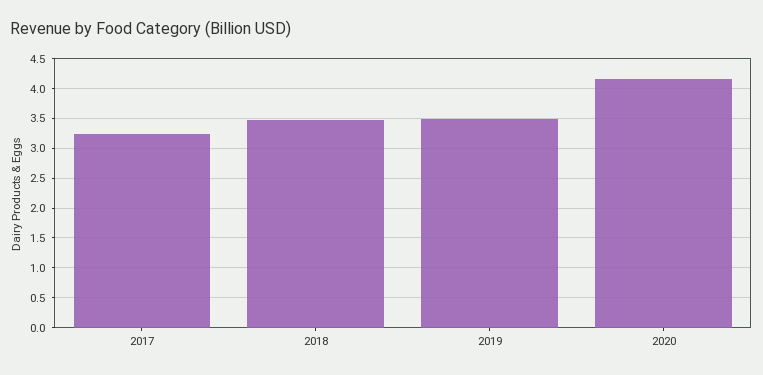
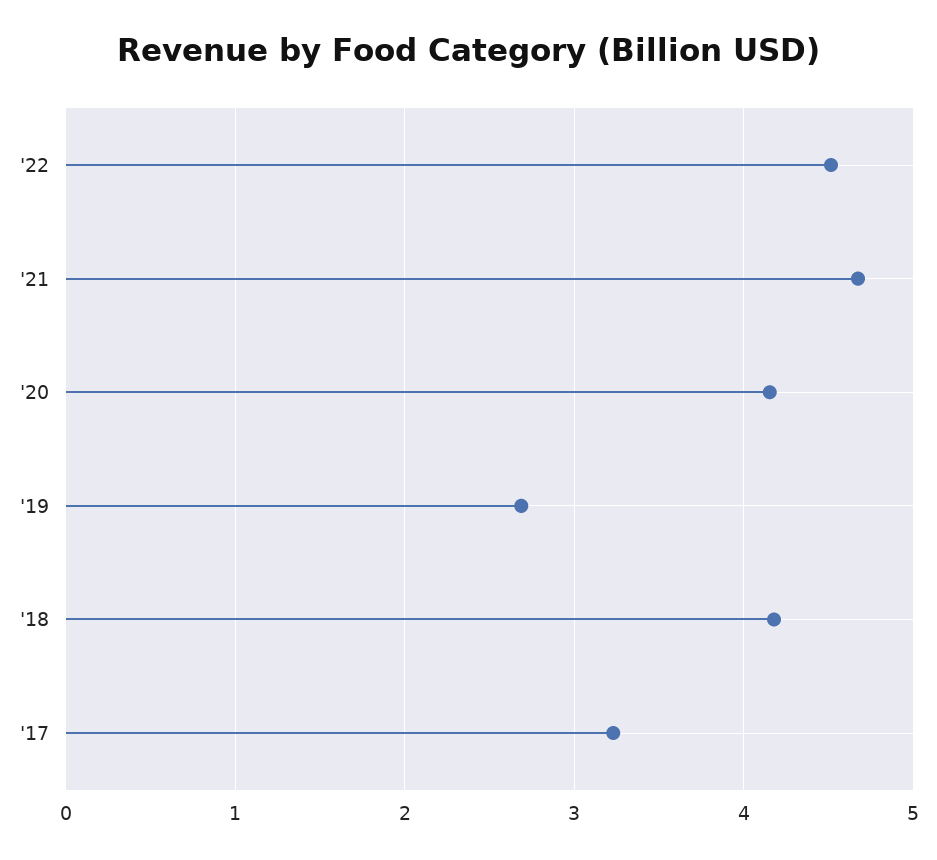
2018: 3.5 -> 4.2
2019: 3.5 -> 2.7
'22: none -> 4.5
'21: none -> 4.7

